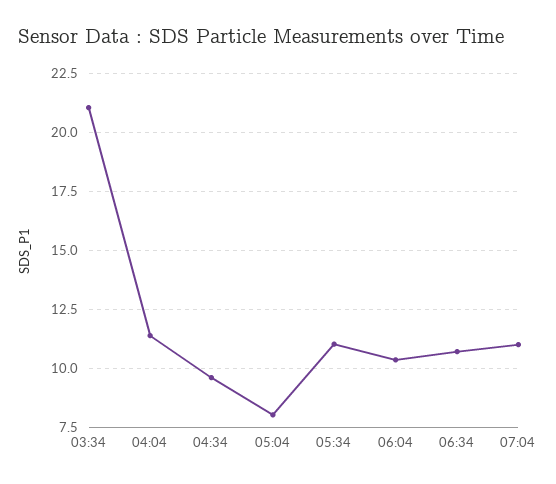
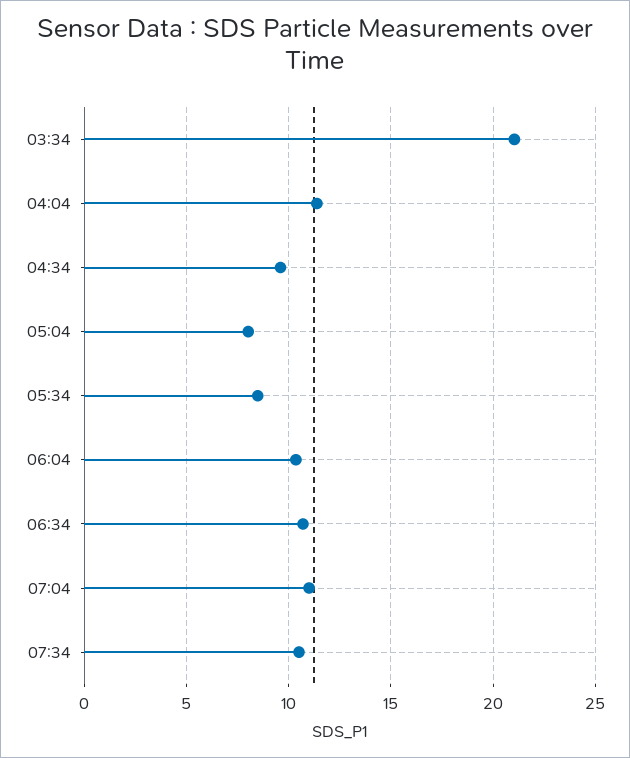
05:34: 11 -> 8.5
07:34: none -> 10.5

